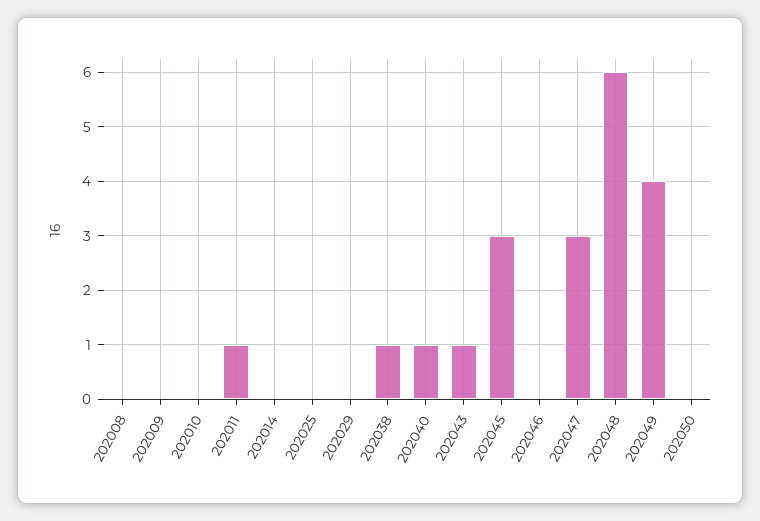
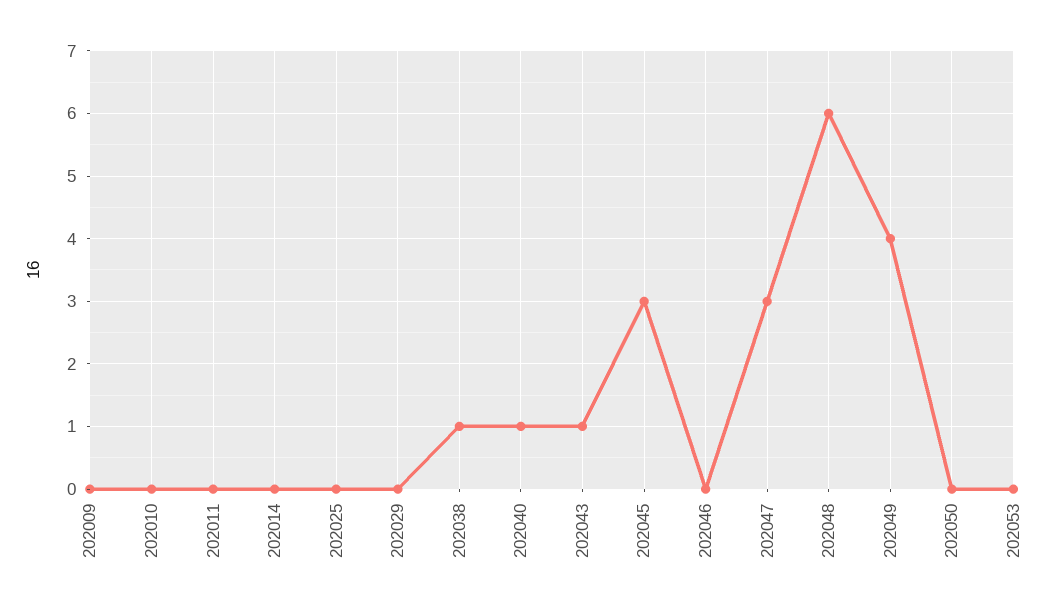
202008: 0 -> none
202011: 1 -> 0
202053: none -> 0

